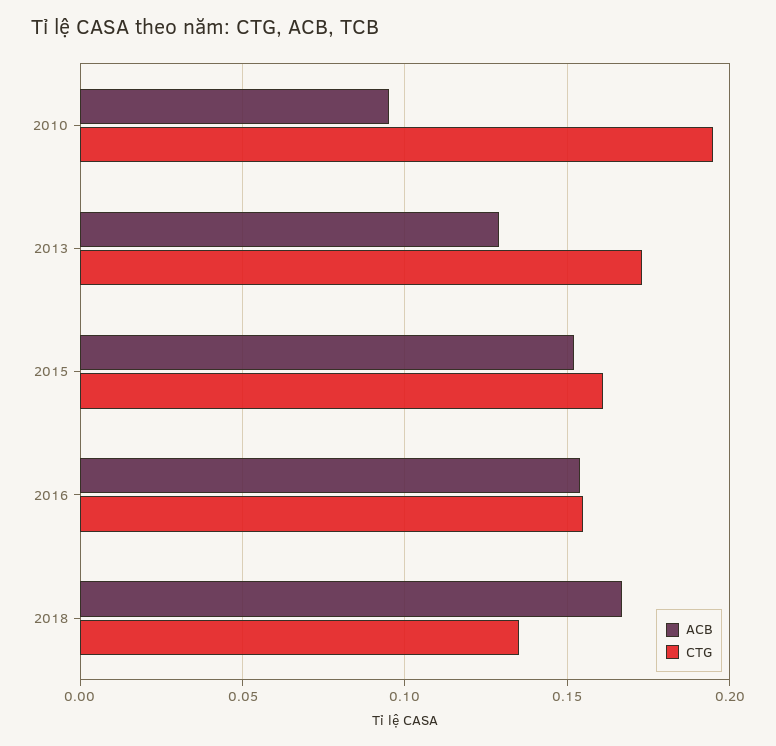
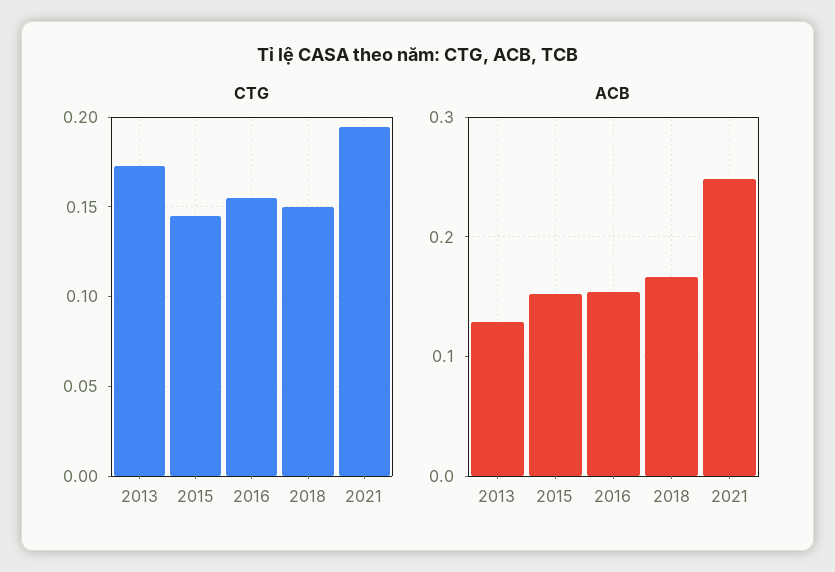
ACB, 2010: 0.095 -> none
CTG, 2010: 0.195 -> none
CTG, 2015: 0.16 -> 0.145
CTG, 2018: 0.135 -> 0.15
CTG, 2021: none -> 0.195
ACB, 2021: none -> 0.25

